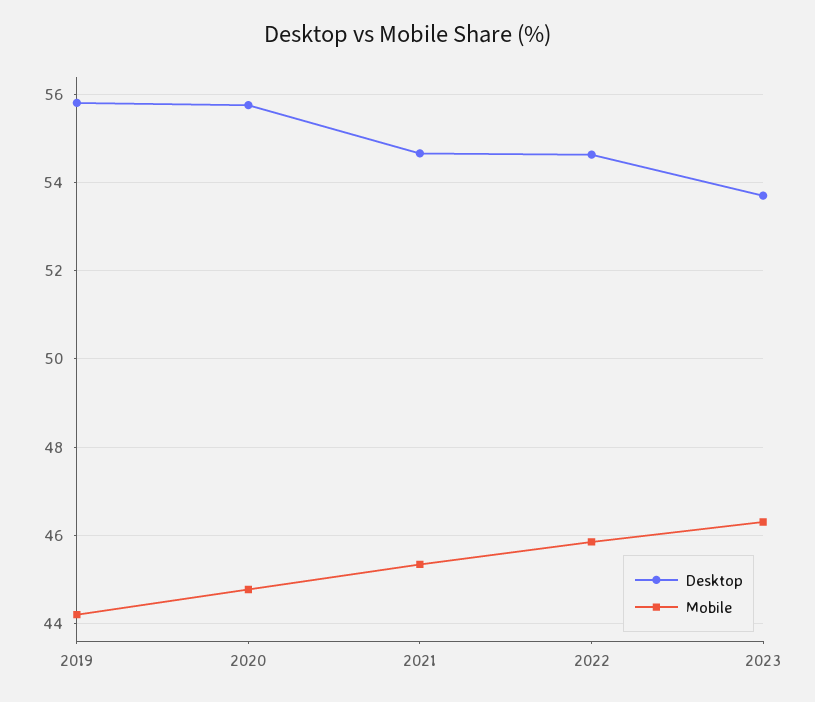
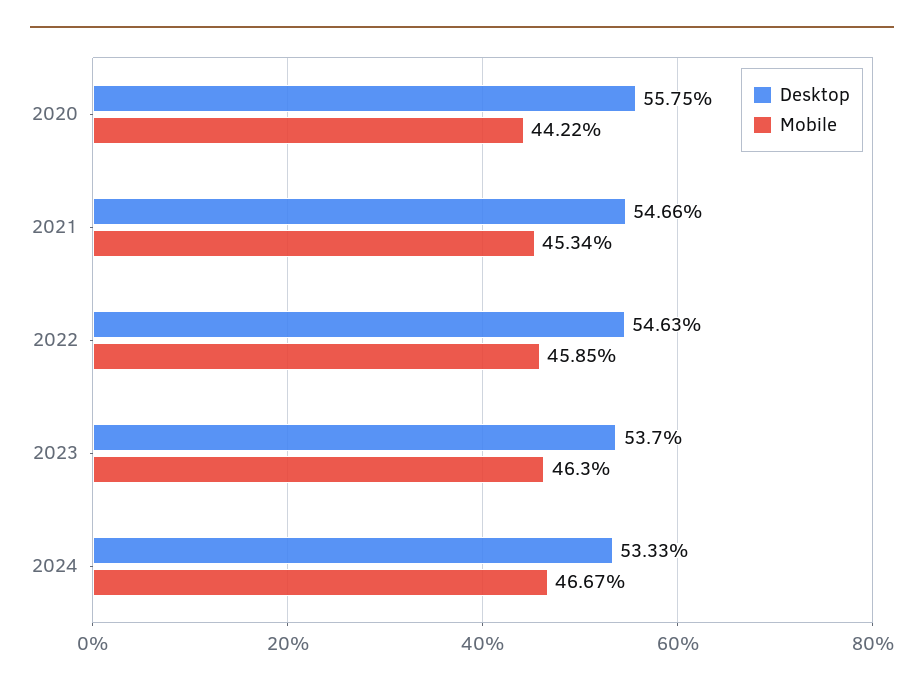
Desktop, 2019: 55.8 -> none
Mobile, 2019: 44.2 -> none
Mobile, 2020: 44.8 -> 44.22
Desktop, 2024: none -> 53.33
Mobile, 2024: none -> 46.67

